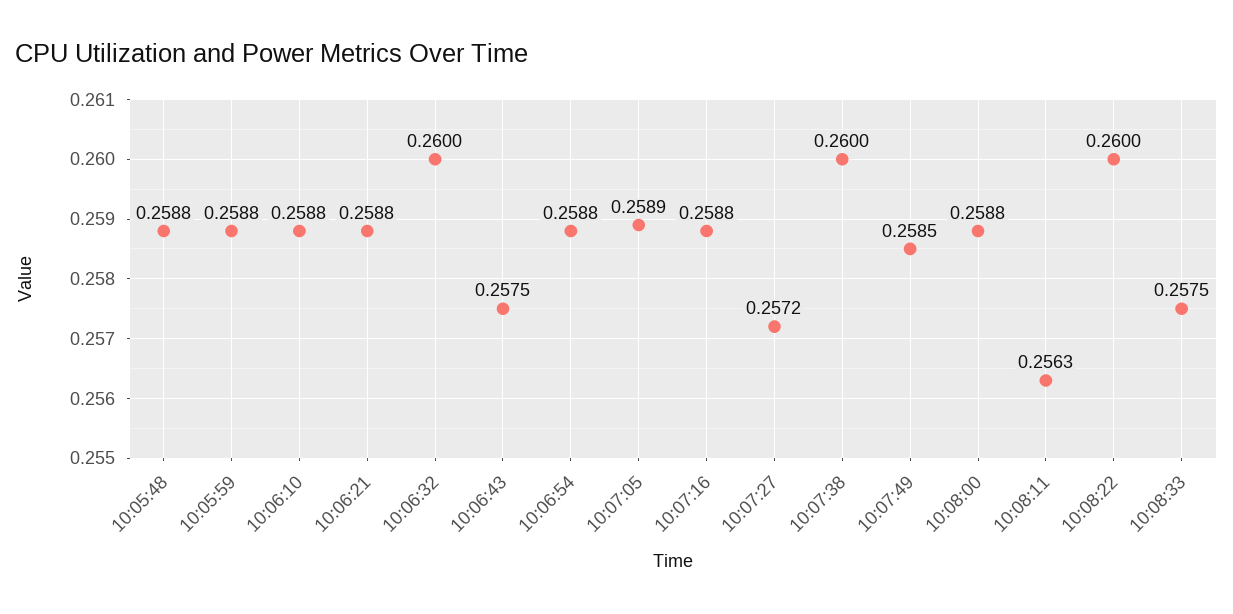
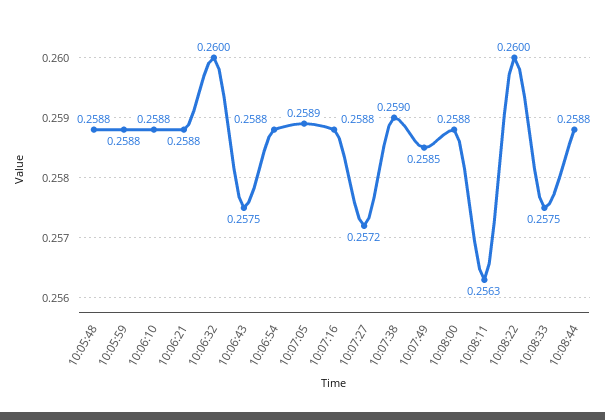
10:07:38: 0.26 -> 0.259
10:08:44: none -> 0.2588

